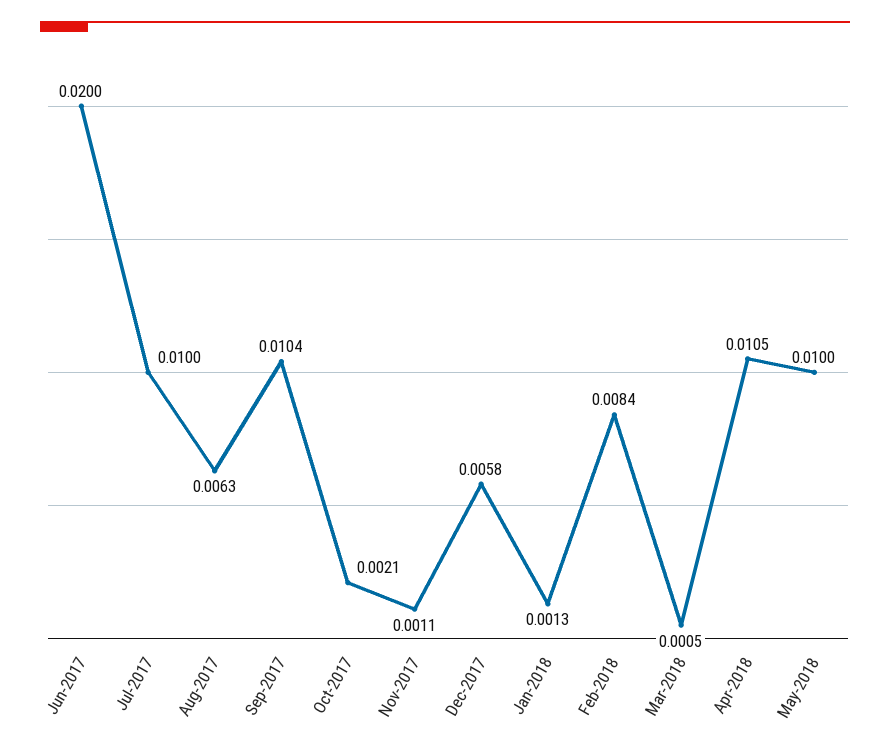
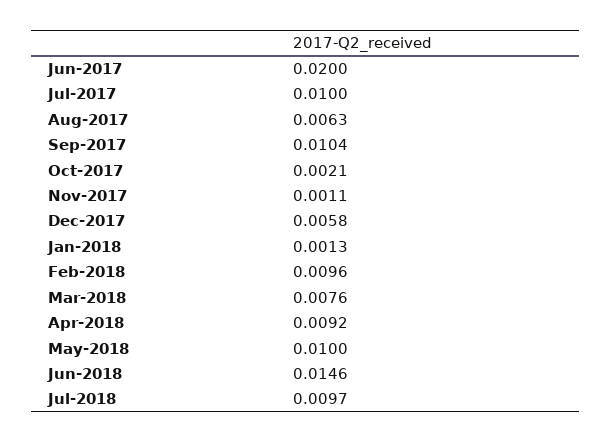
Feb-2018: 0.0084 -> 0.0096
Mar-2018: 0.0005 -> 0.0076
Apr-2018: 0.0105 -> 0.0092
Jun-2018: none -> 0.0146
Jul-2018: none -> 0.0097

